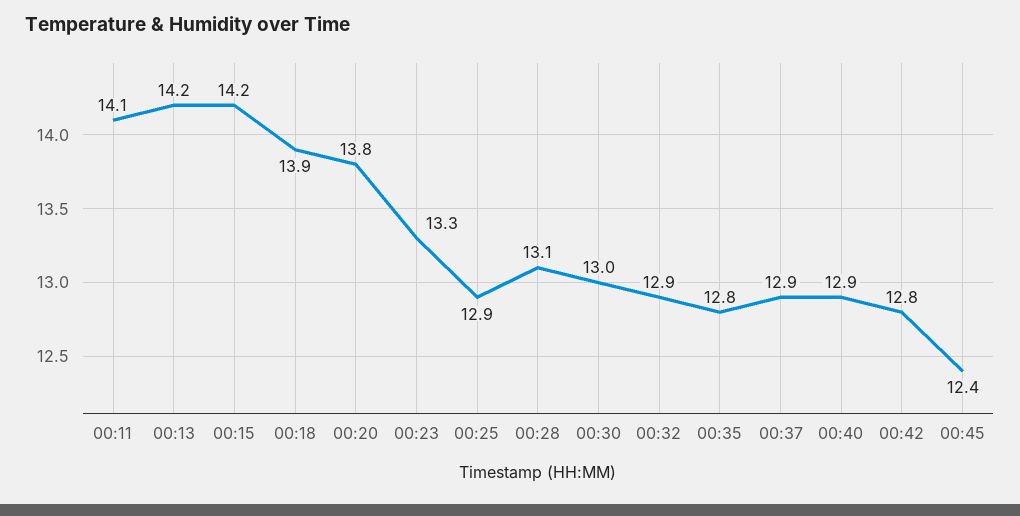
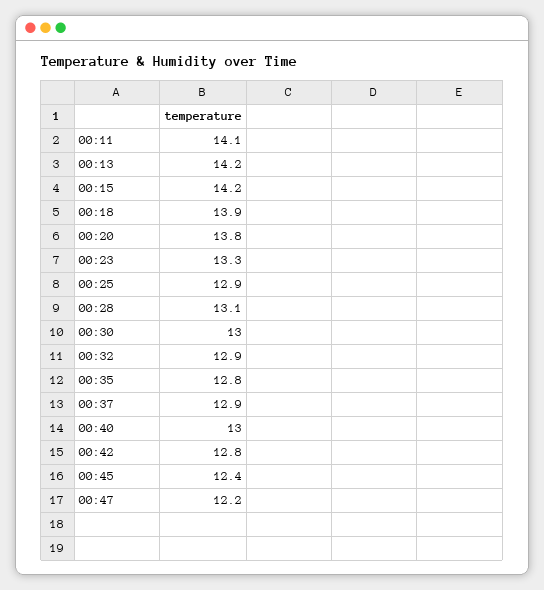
00:40: 12.9 -> 13
00:47: none -> 12.2

